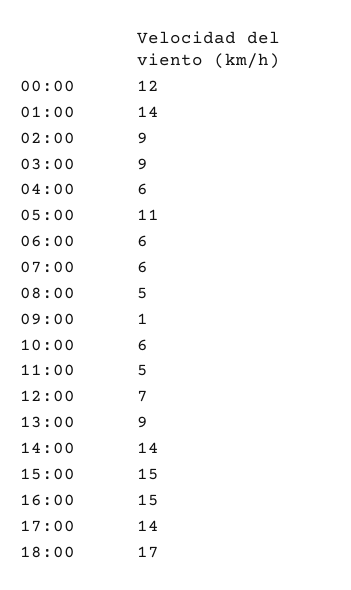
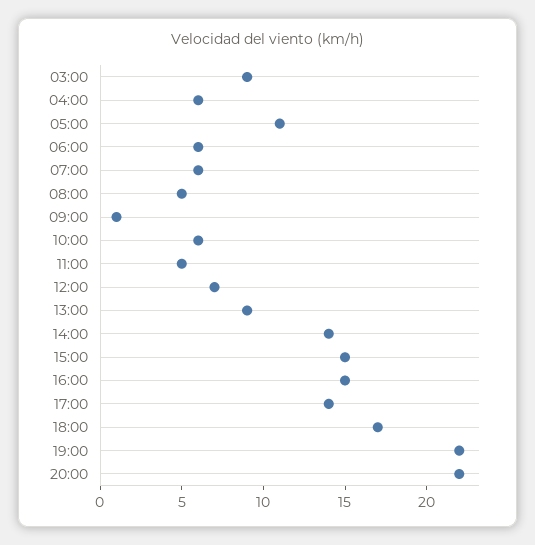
00:00: 12 -> none
01:00: 14 -> none
02:00: 9 -> none
19:00: none -> 22
20:00: none -> 22

